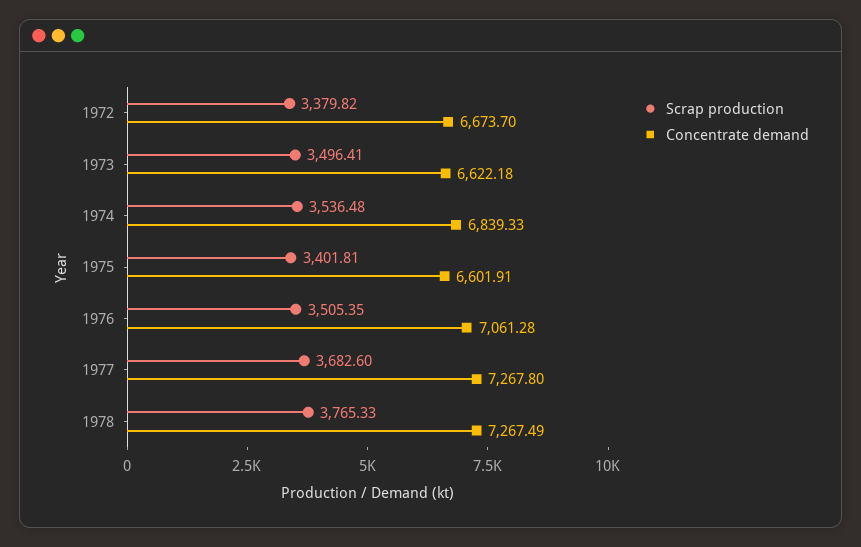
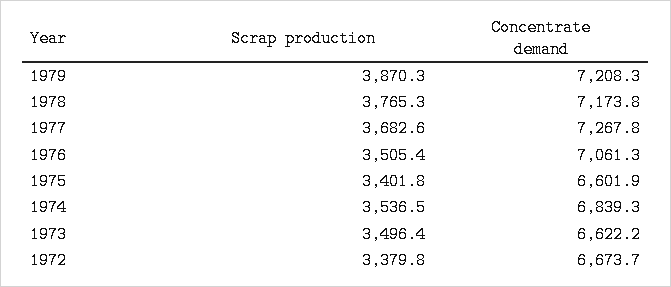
Concentrate demand, 1978: 7267.49 -> 7173.8
Scrap production, 1979: none -> 3870.3
Concentrate demand, 1979: none -> 7208.3

